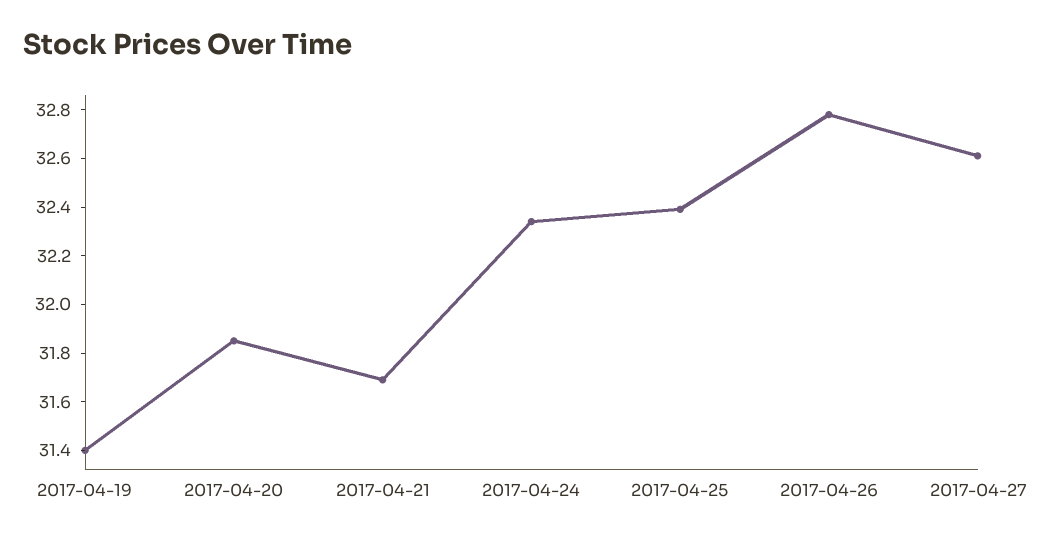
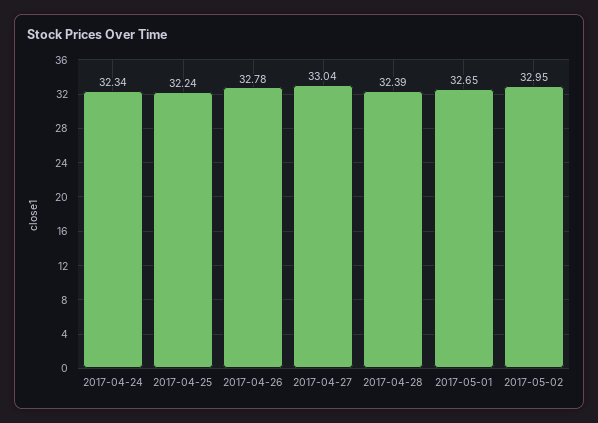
2017-04-19: 31.4 -> none
2017-04-20: 31.85 -> none
2017-04-21: 31.7 -> none
2017-04-25: 32.4 -> 32.24
2017-04-27: 32.6 -> 33.04
2017-04-28: none -> 32.39
2017-05-01: none -> 32.65
2017-05-02: none -> 32.95

